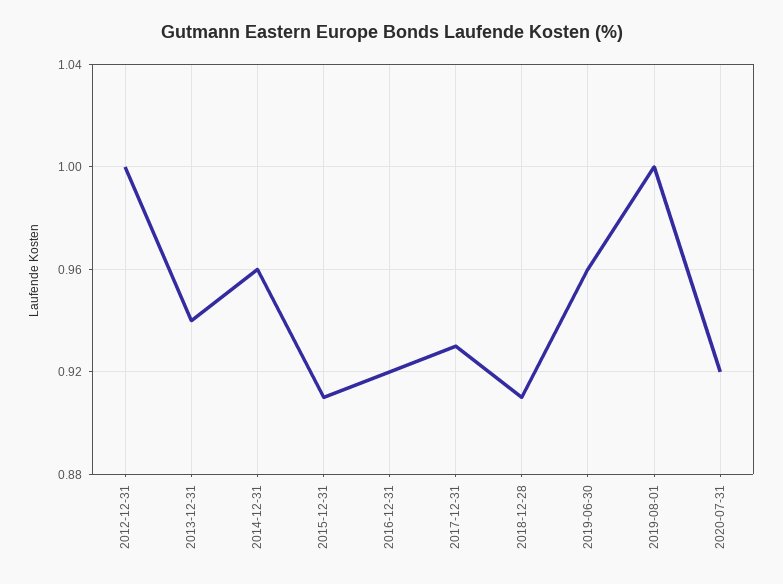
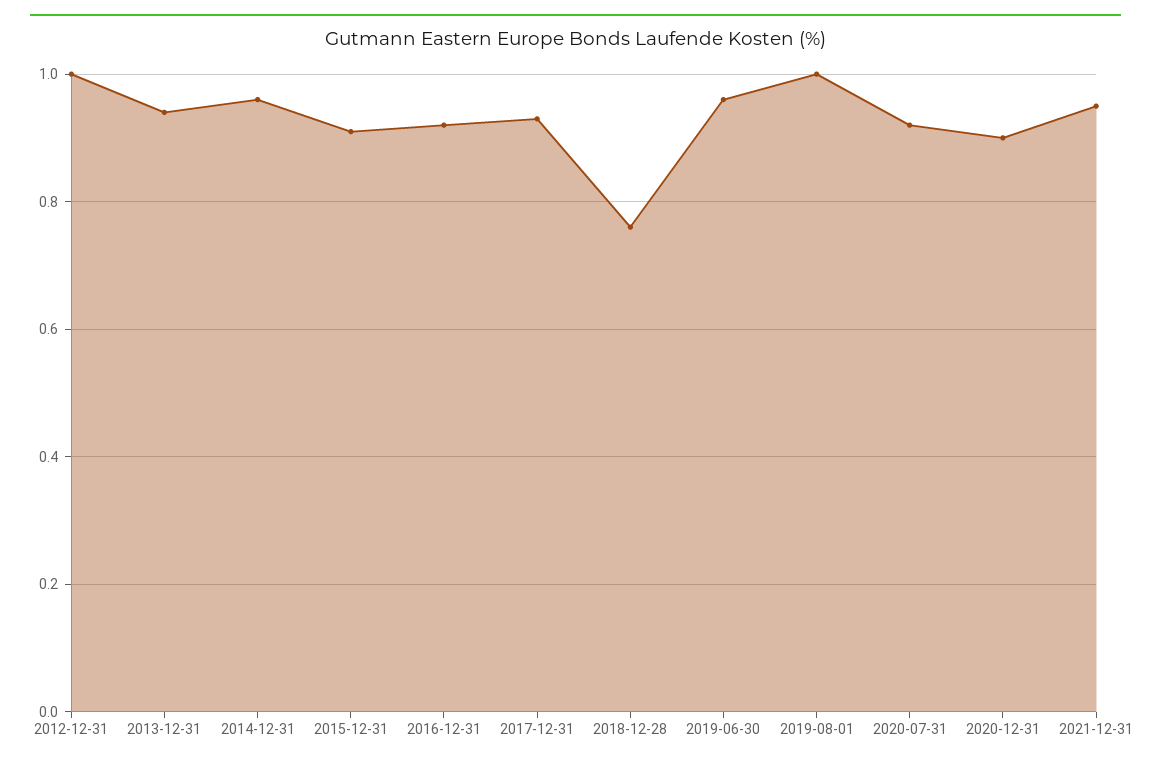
2018-12-28: 0.91 -> 0.75
2020-12-31: none -> 0.9
2021-12-31: none -> 0.95

